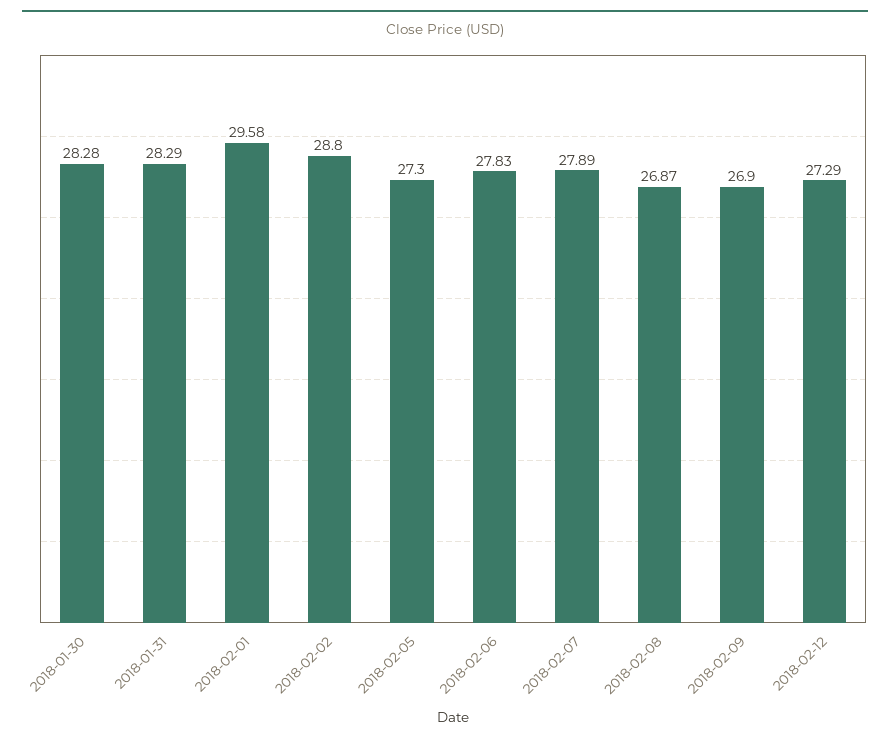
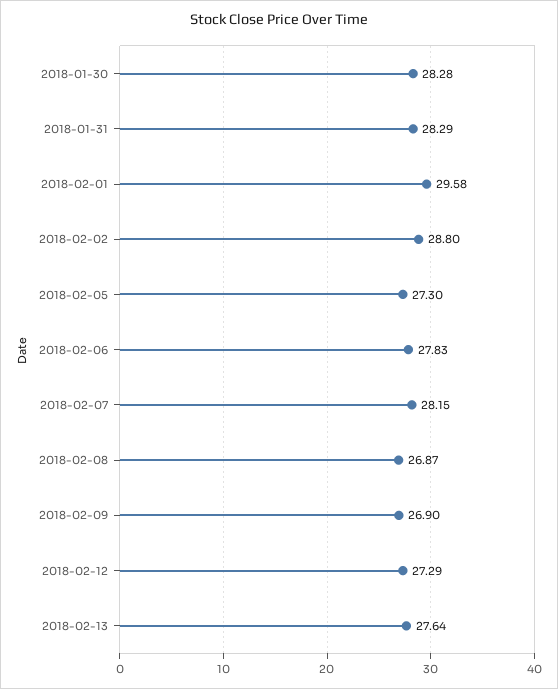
2018-02-07: 27.89 -> 28.15
2018-02-13: none -> 27.64

